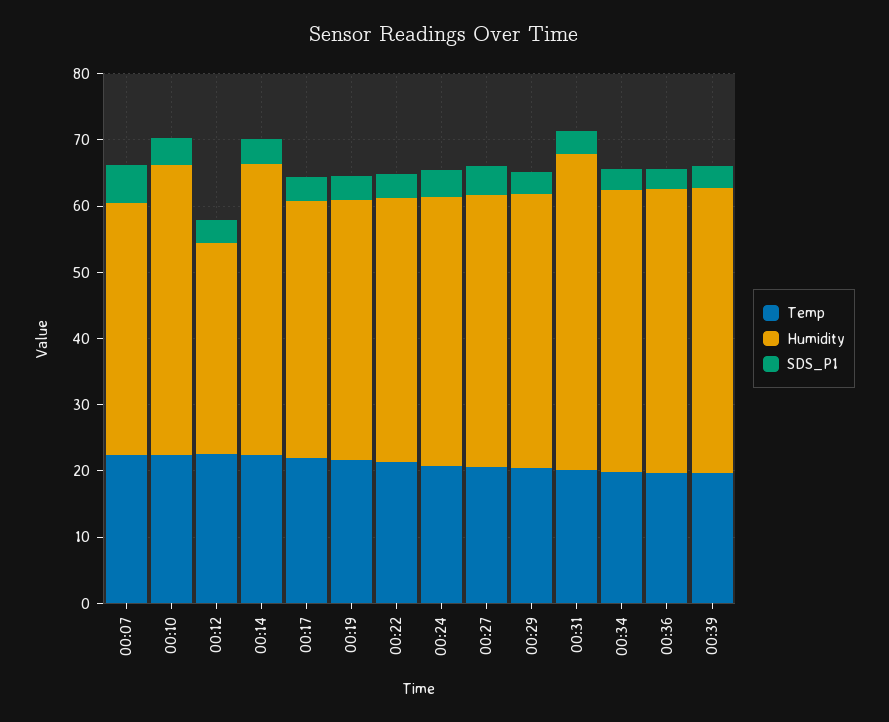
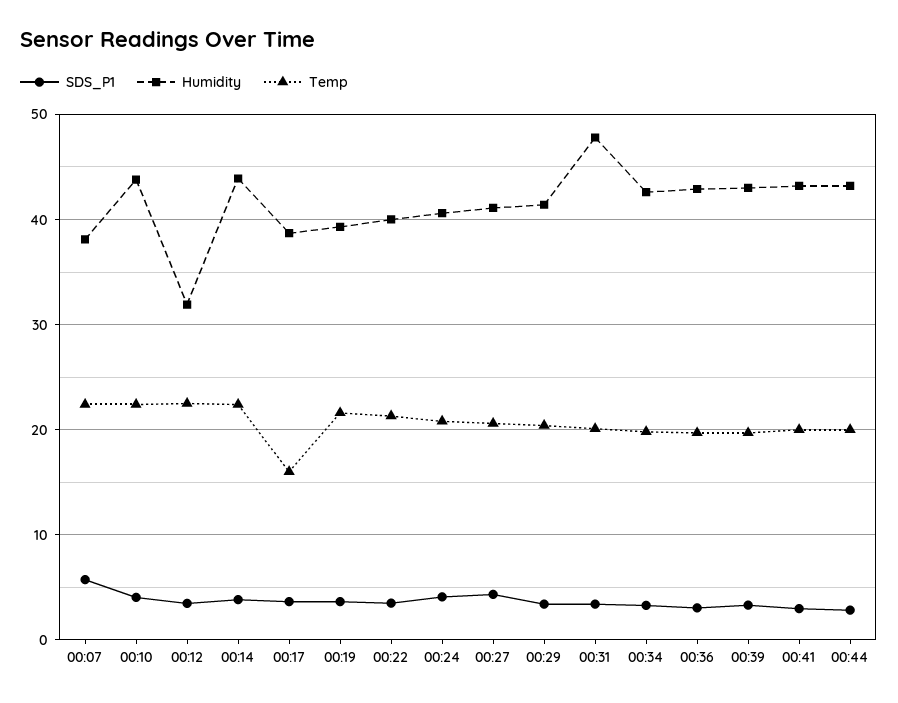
Temp, 00:17: 22 -> 16
SDS_P1, 00:41: none -> 3
Humidity, 00:41: none -> 43
Temp, 00:41: none -> 20
SDS_P1, 00:44: none -> 3
Humidity, 00:44: none -> 43
Temp, 00:44: none -> 20

